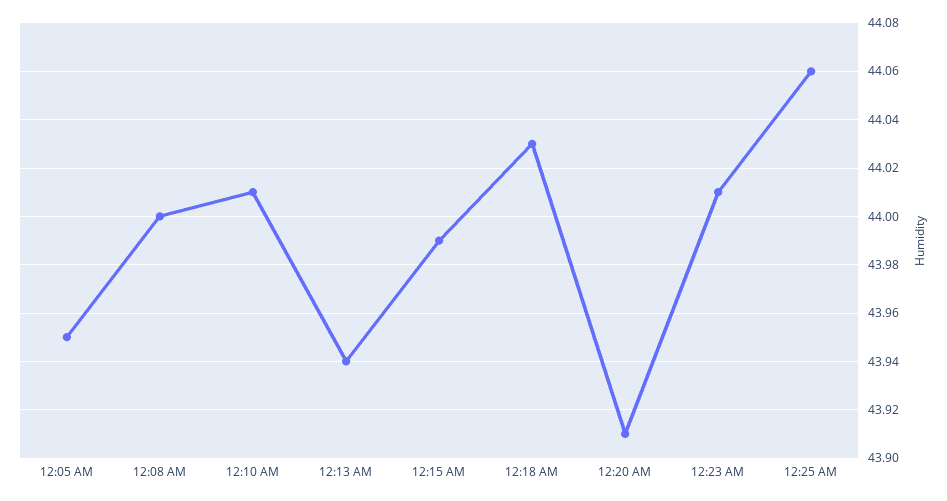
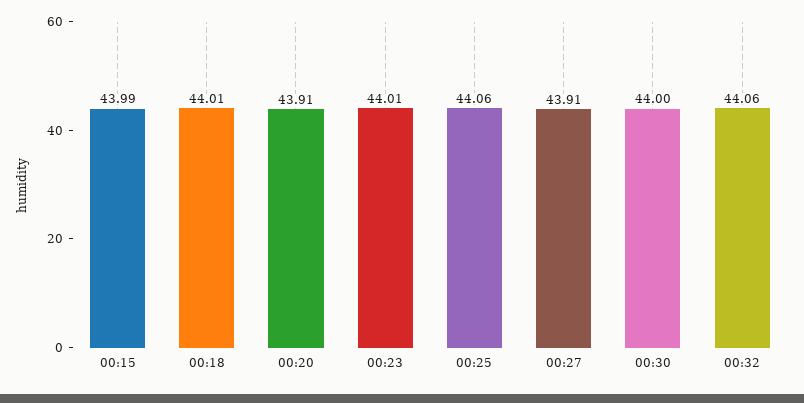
12:05 AM: 43.95 -> none
12:08 AM: 44 -> none
12:10 AM: 44.01 -> none
12:13 AM: 43.94 -> none
12:18 AM: 44.03 -> 44.01
00:27: none -> 43.91
00:30: none -> 44
00:32: none -> 44.06

